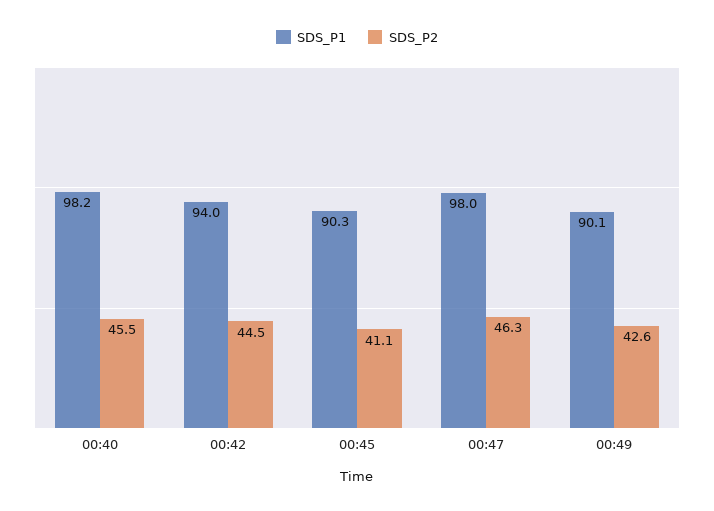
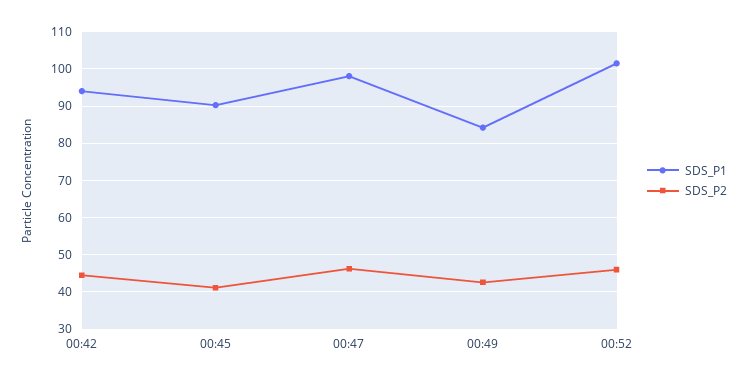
SDS_P1, 00:40: 98.2 -> none
SDS_P2, 00:40: 45.5 -> none
SDS_P1, 00:49: 90.1 -> 84
SDS_P1, 00:52: none -> 102
SDS_P2, 00:52: none -> 46

